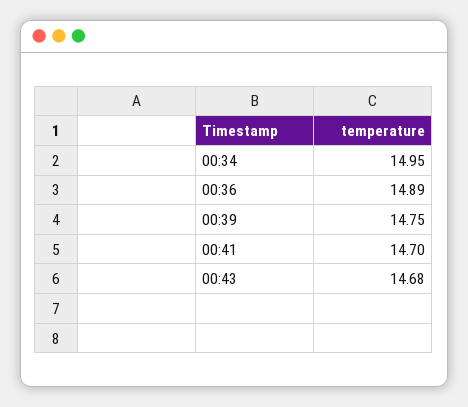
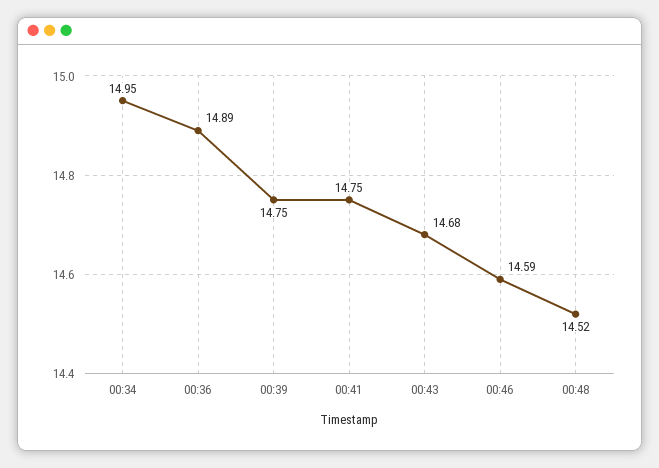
00:41: 14.7 -> 14.75
00:46: none -> 14.59
00:48: none -> 14.52

